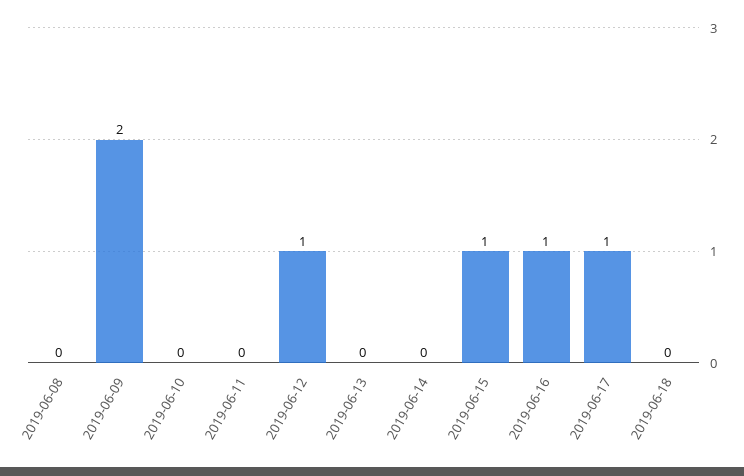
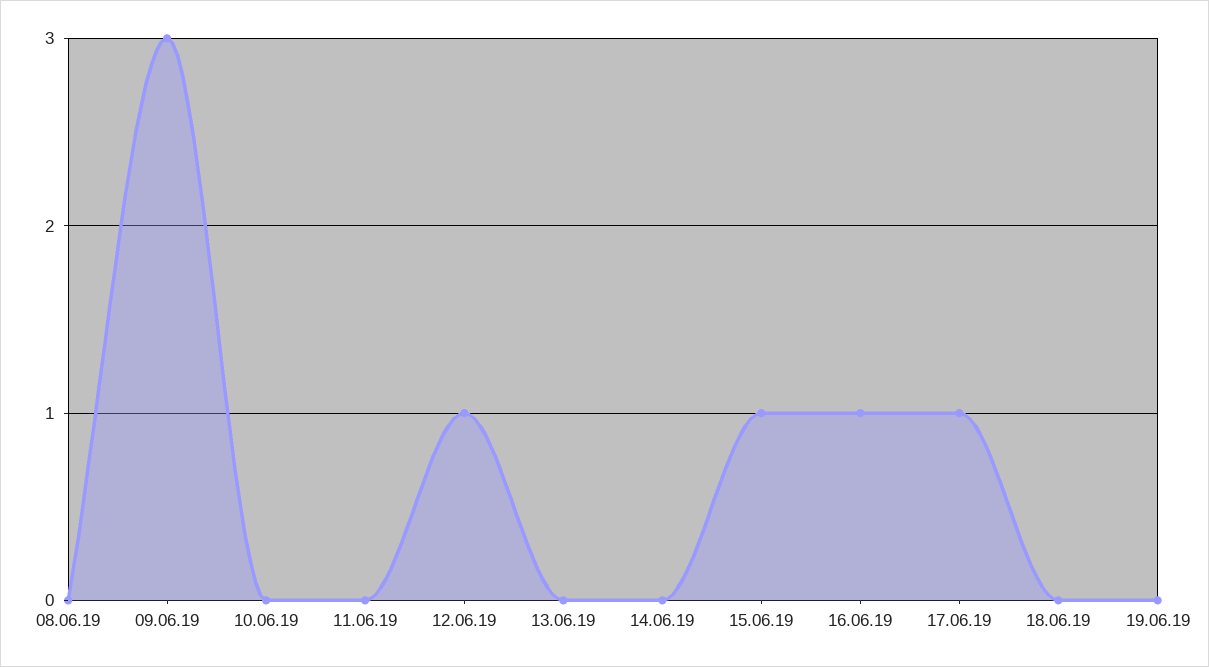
2019-06-09: 2 -> 3
19.06.19: none -> 0

